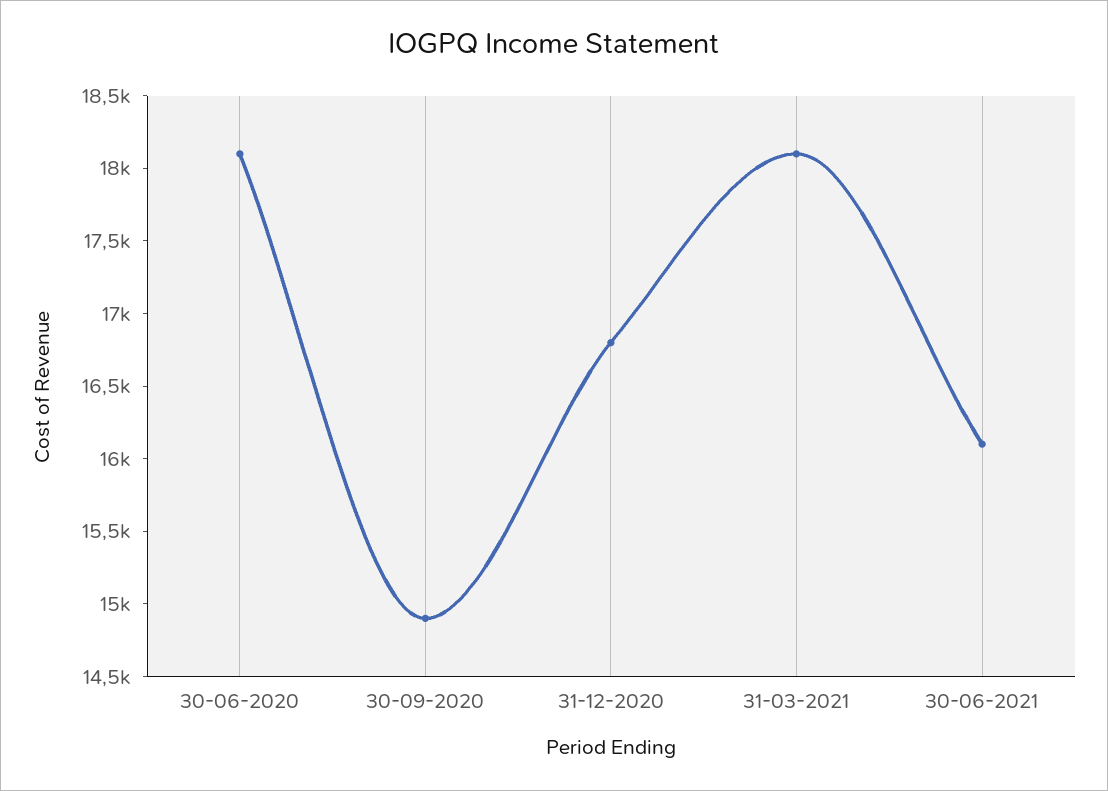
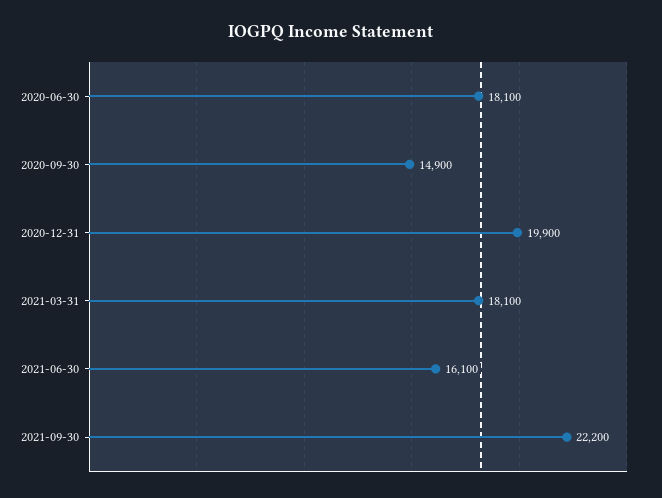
31-12-2020: 16800 -> 19900
2021-09-30: none -> 22200

